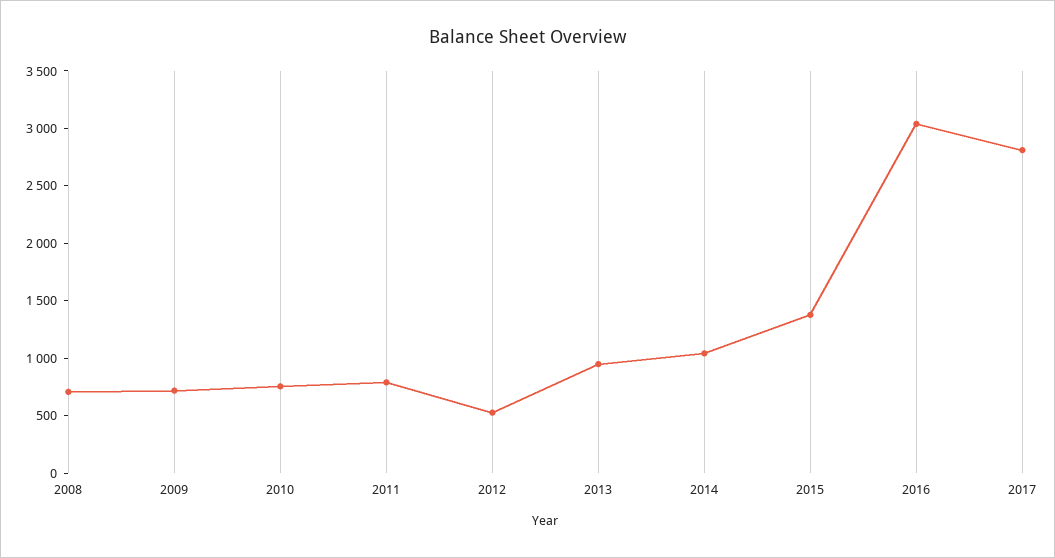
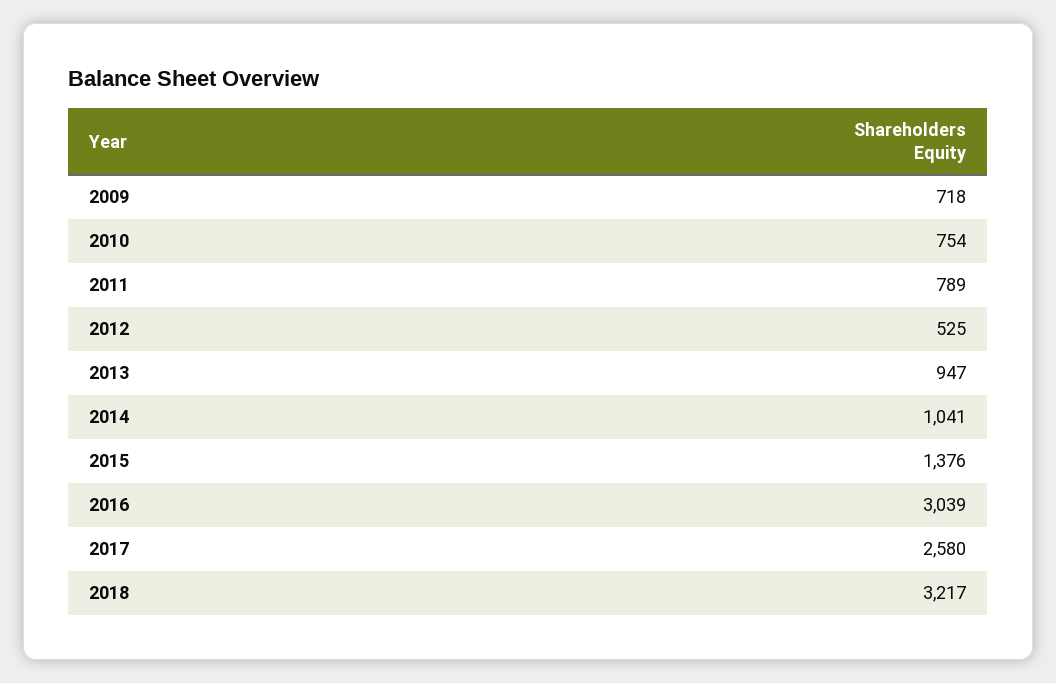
2008: 700 -> none
2017: 2800 -> 2580
2018: none -> 3217

